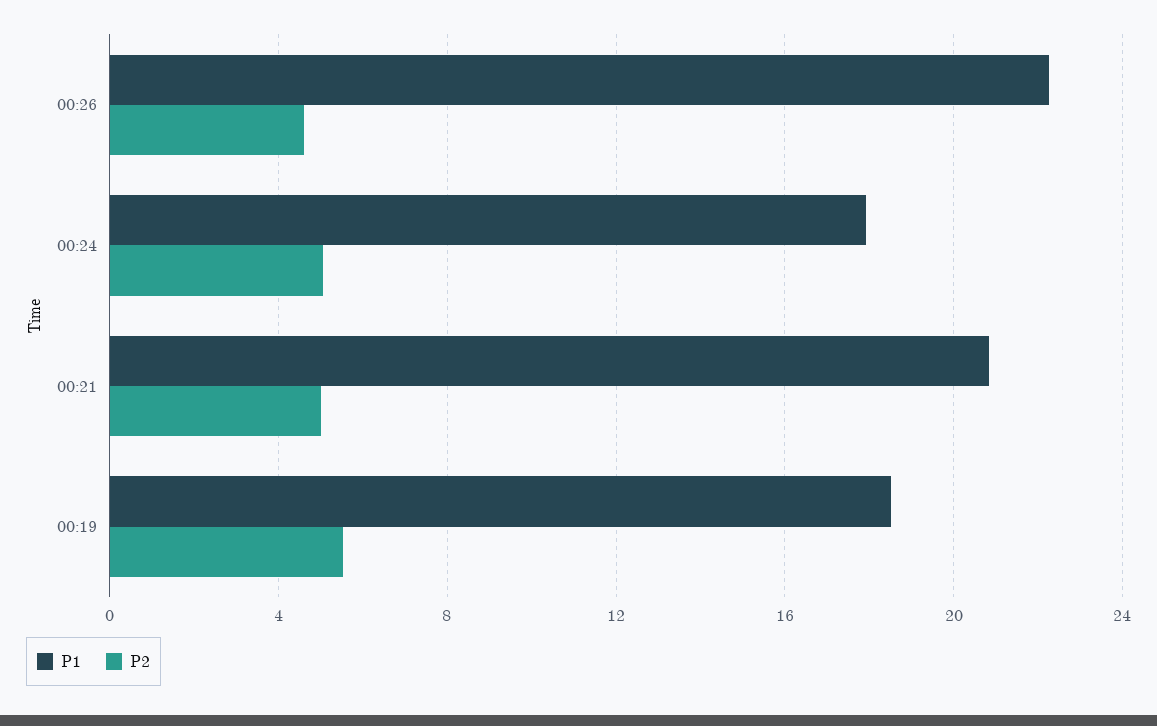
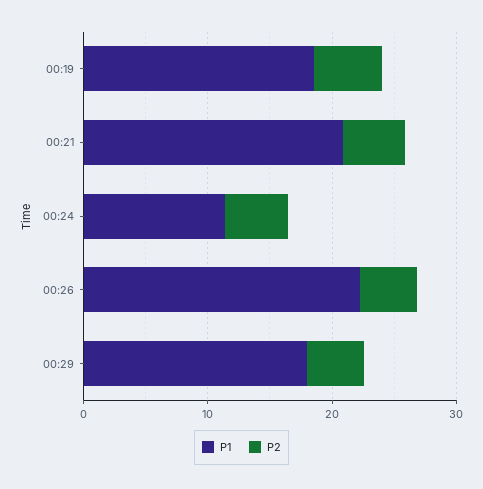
P1, 00:24: 18 -> 12
P1, 00:29: none -> 18
P2, 00:29: none -> 4

